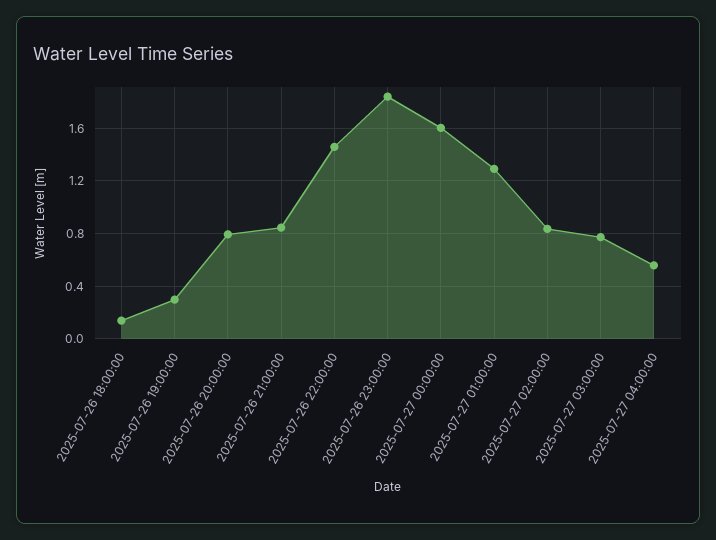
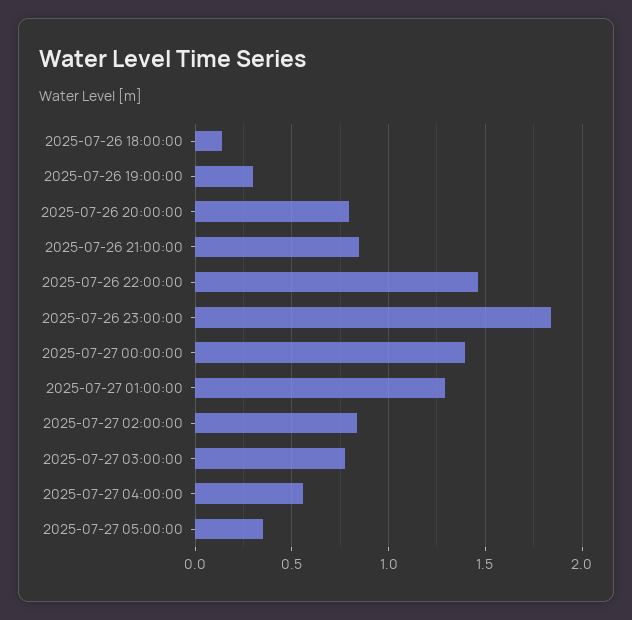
2025-07-27 00:00:00: 1.6 -> 1.4
2025-07-27 05:00:00: none -> 0.35

